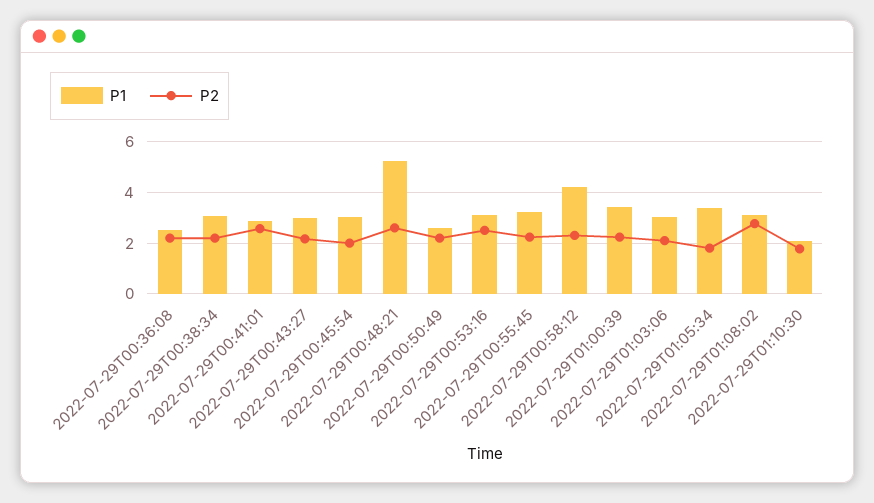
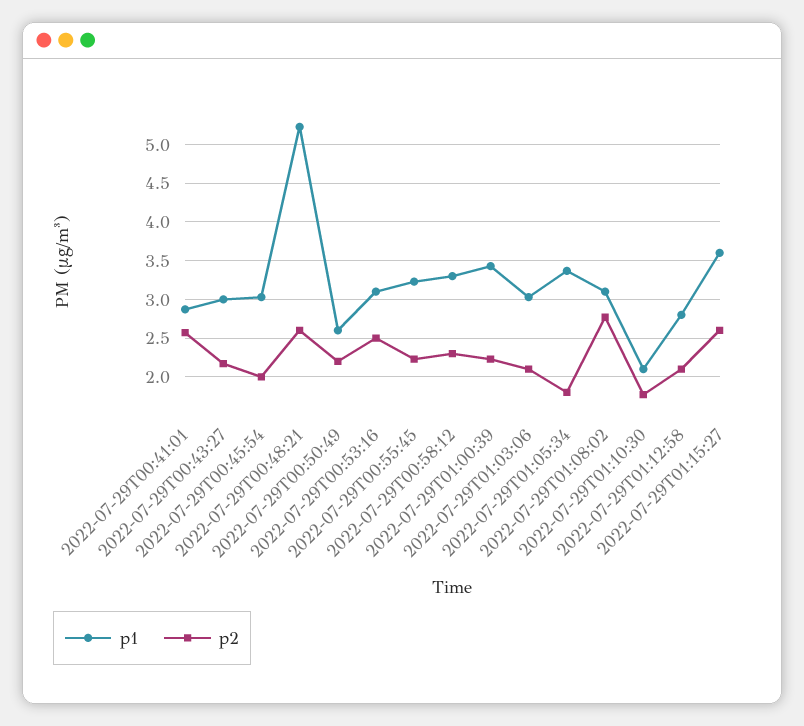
P1, 2022-07-29T00:36:08: 2.5 -> none
P2, 2022-07-29T00:36:08: 2.25 -> none
P1, 2022-07-29T00:38:34: 3 -> none
P2, 2022-07-29T00:38:34: 2.25 -> none
P1, 2022-07-29T00:58:12: 4.25 -> 3.3
P1, 2022-07-29T01:12:58: none -> 2.8
P2, 2022-07-29T01:12:58: none -> 2.1
P1, 2022-07-29T01:15:27: none -> 3.6
P2, 2022-07-29T01:15:27: none -> 2.6

